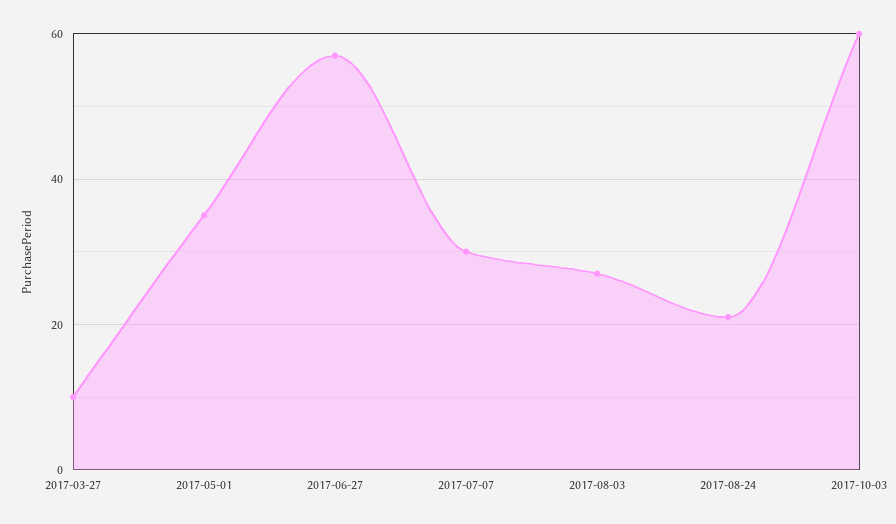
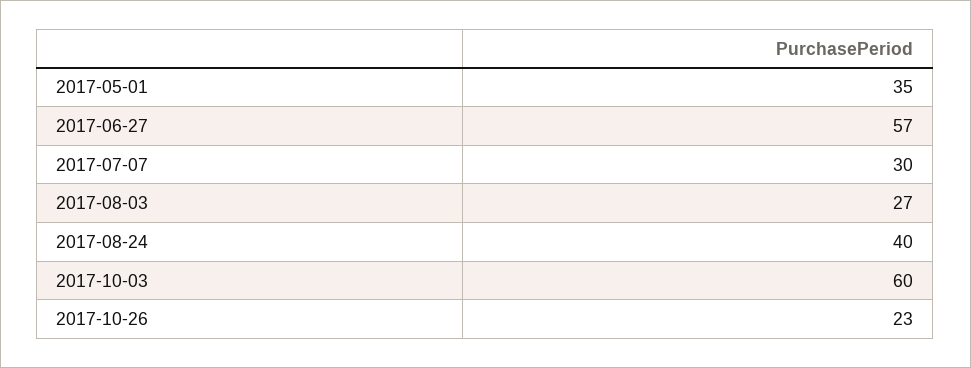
2017-03-27: 10 -> none
2017-08-24: 20 -> 40
2017-10-26: none -> 23

